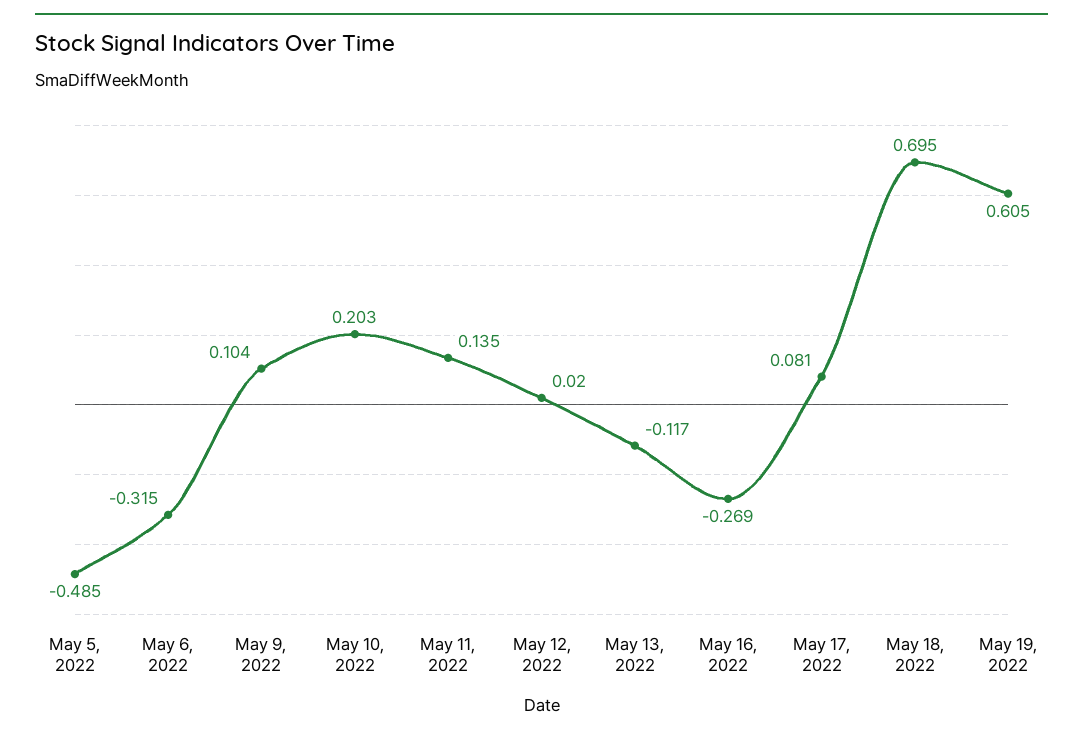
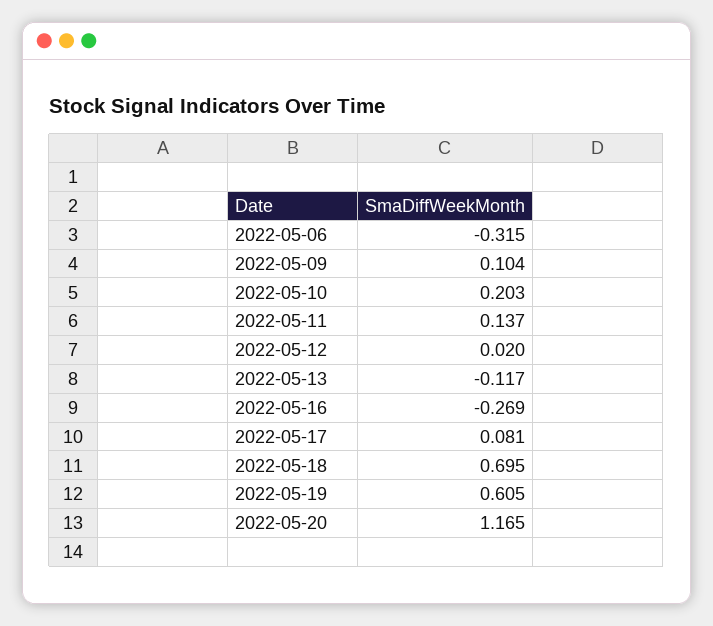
May 5, 2022: -0.485 -> none
May 11, 2022: 0.135 -> 0.137
2022-05-20: none -> 1.165

